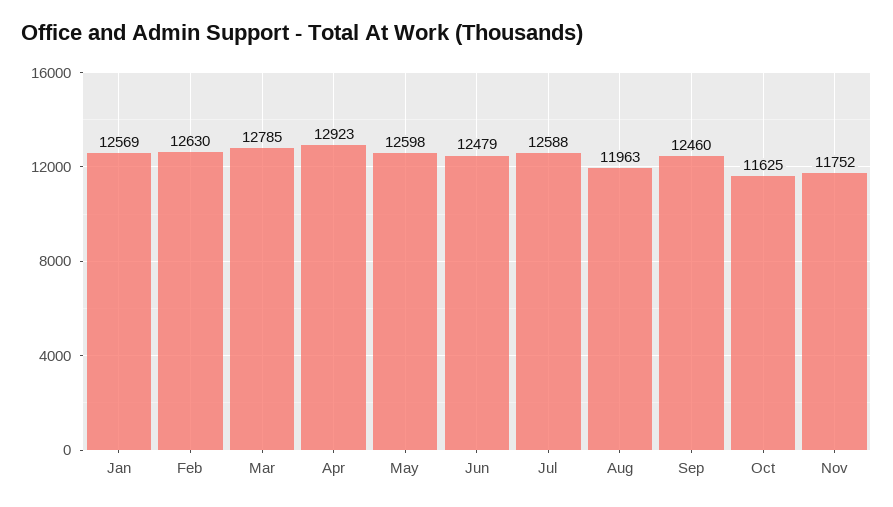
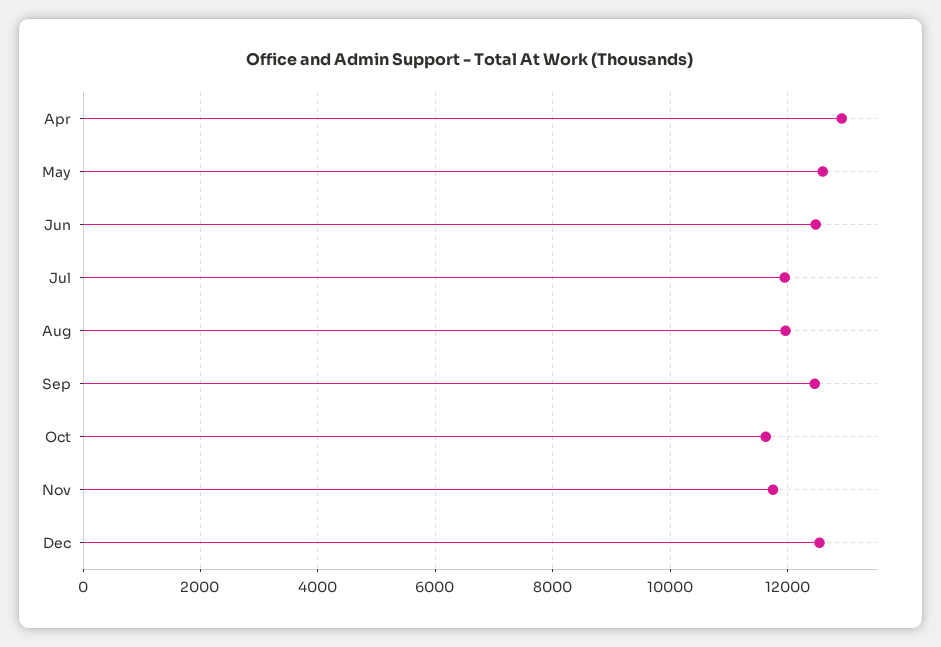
Jan: 12569 -> none
Feb: 12630 -> none
Mar: 12785 -> none
Jul: 12588 -> 12000
Dec: none -> 12600

